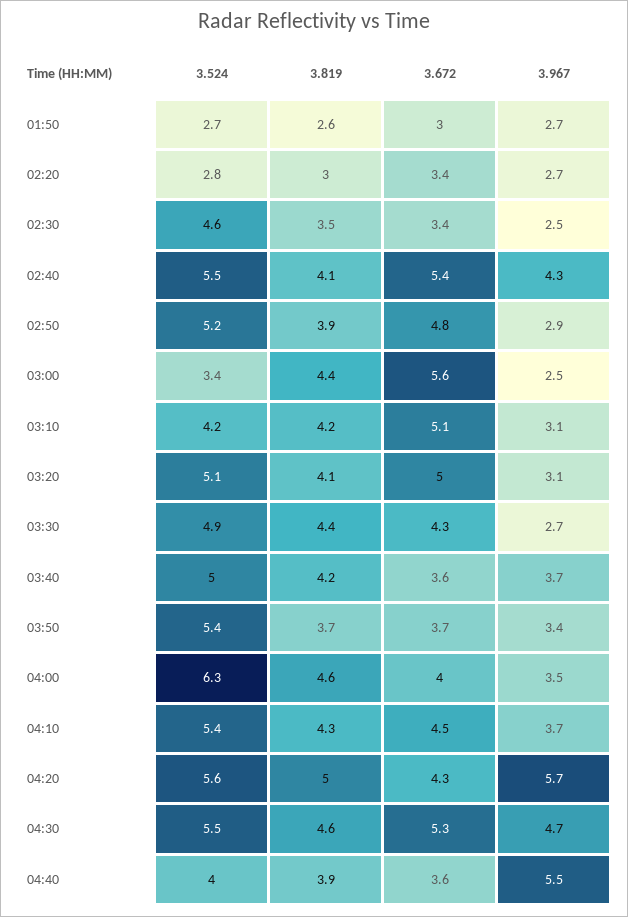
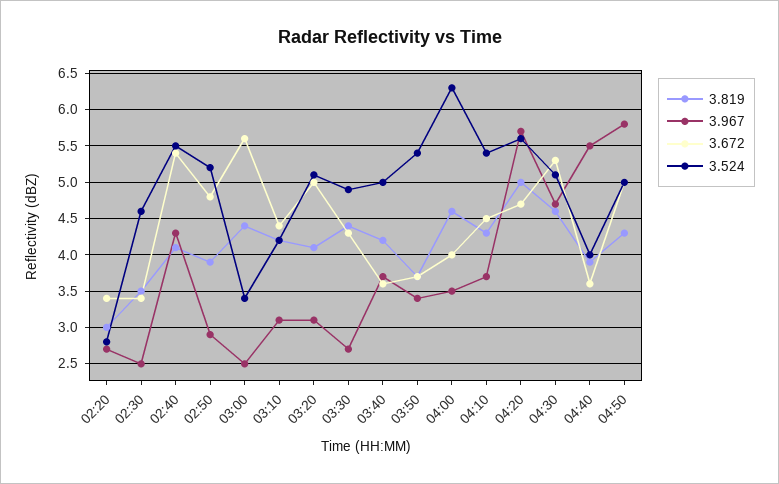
3.524, 01:50: 2.7 -> none
3.819, 01:50: 2.6 -> none
3.672, 01:50: 3 -> none
3.967, 01:50: 2.7 -> none
3.672, 03:10: 5.1 -> 4.4
3.672, 04:20: 4.3 -> 4.7
3.524, 04:30: 5.5 -> 5.1
3.819, 04:50: none -> 4.3
3.967, 04:50: none -> 5.8
3.672, 04:50: none -> 5
3.524, 04:50: none -> 5

